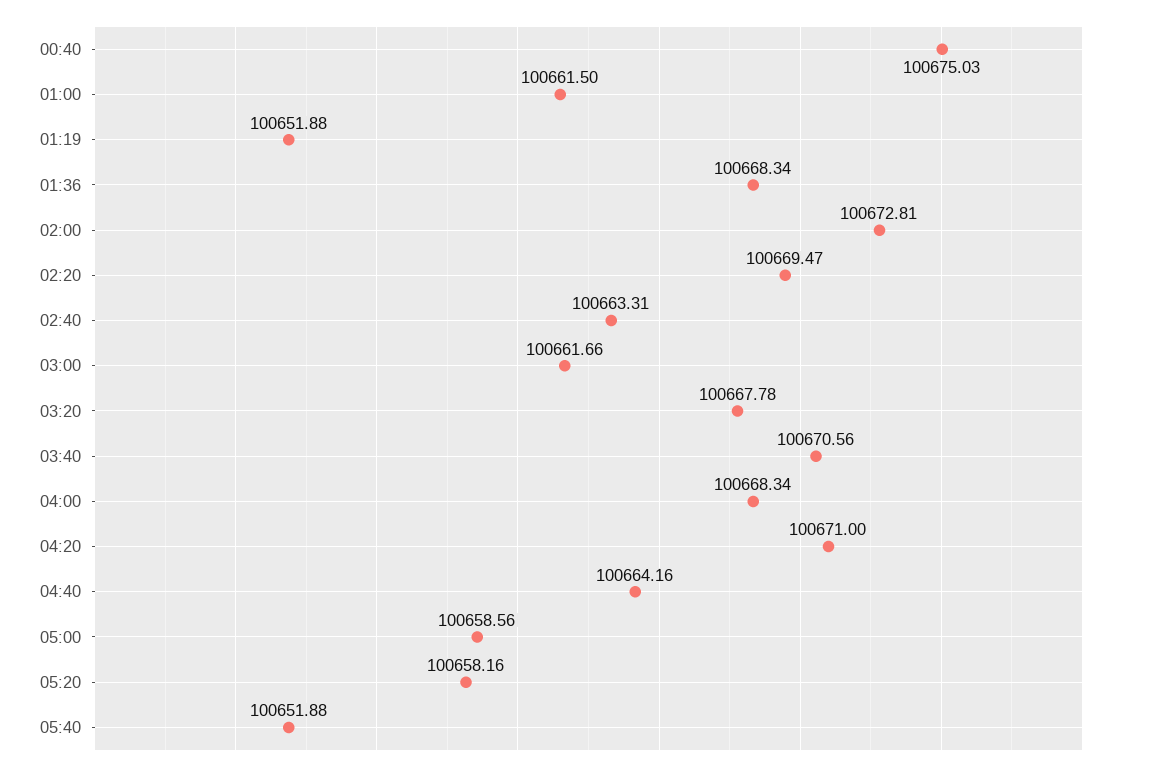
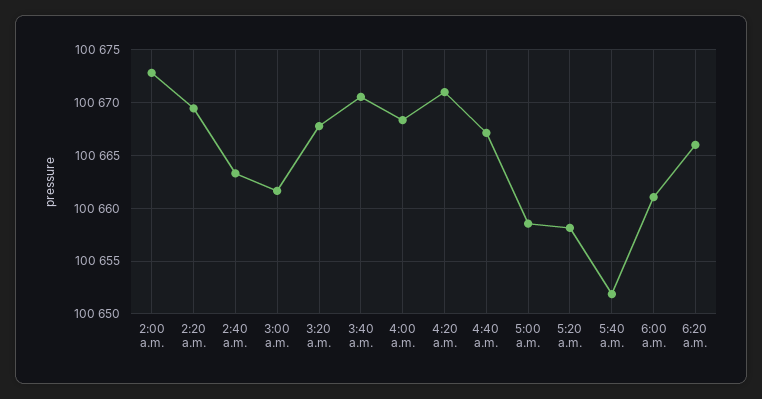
00:40: 100675.03 -> none
01:00: 100661.5 -> none
01:19: 100651.88 -> none
01:36: 100668.34 -> none
04:40: 100664.16 -> 100667
6:00 a.m.: none -> 100661
6:20 a.m.: none -> 100666

